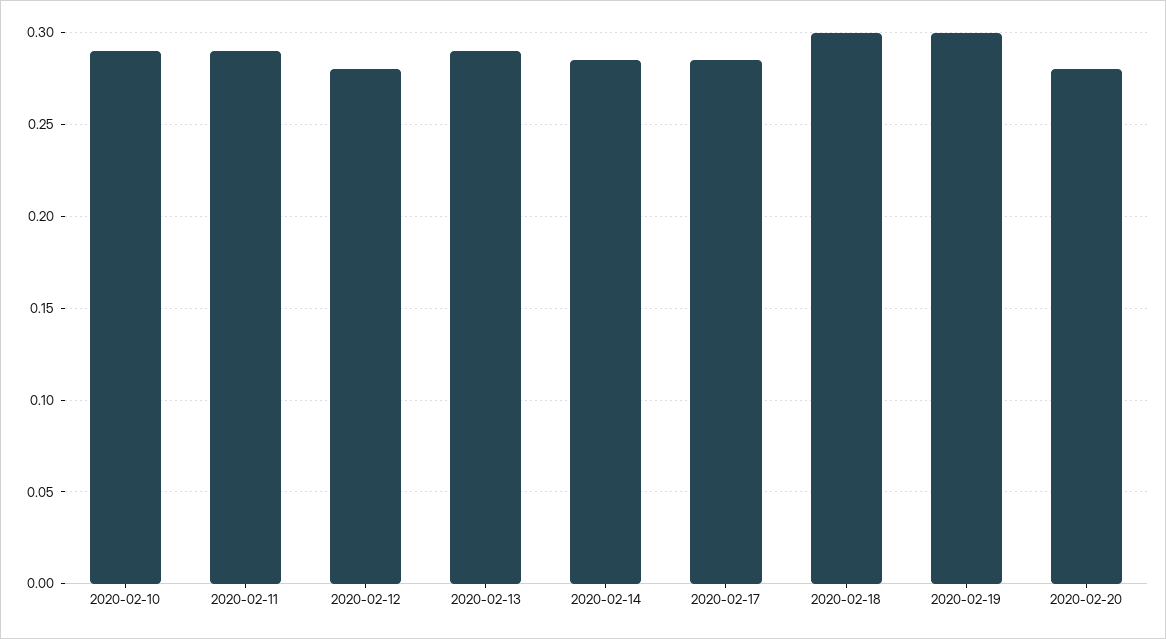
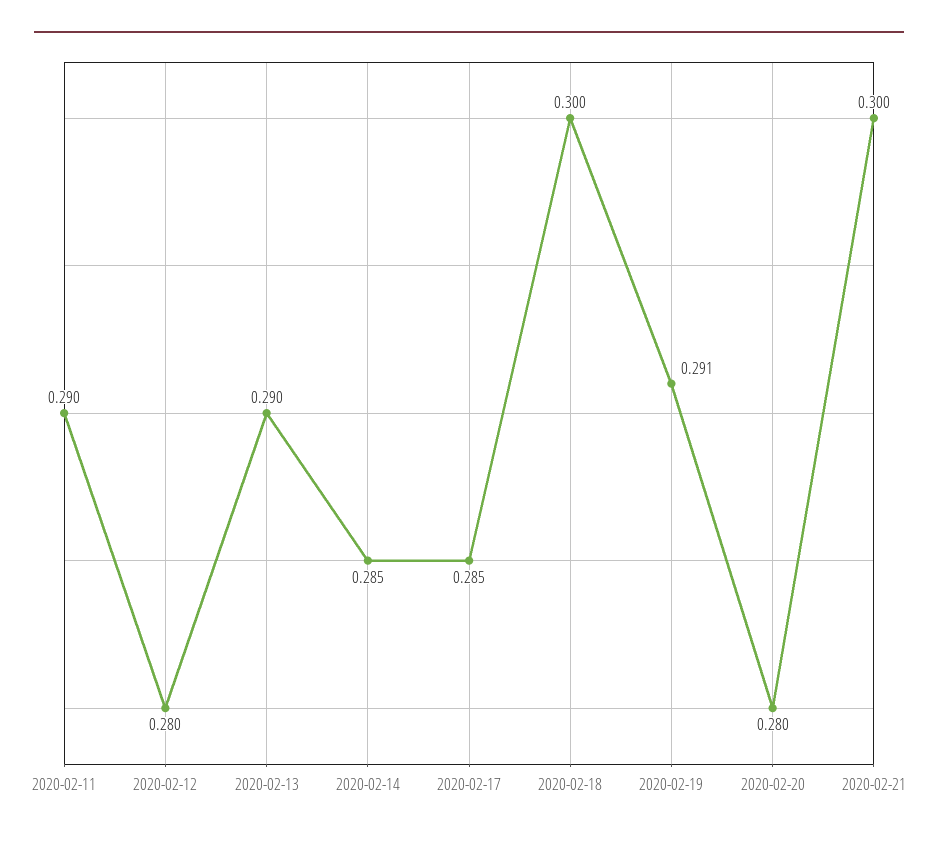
2020-02-10: 0.29 -> none
2020-02-19: 0.3 -> 0.291
2020-02-21: none -> 0.3

